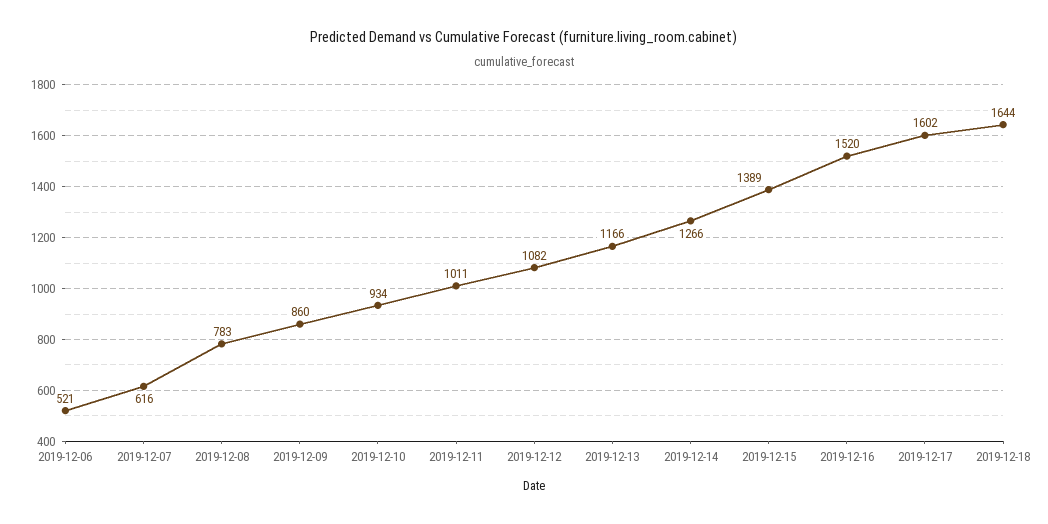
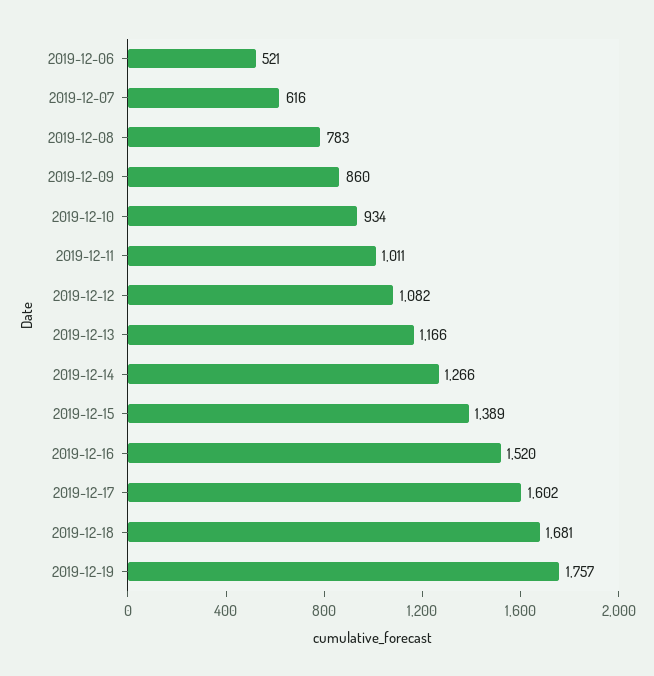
2019-12-18: 1644 -> 1681
2019-12-19: none -> 1757

